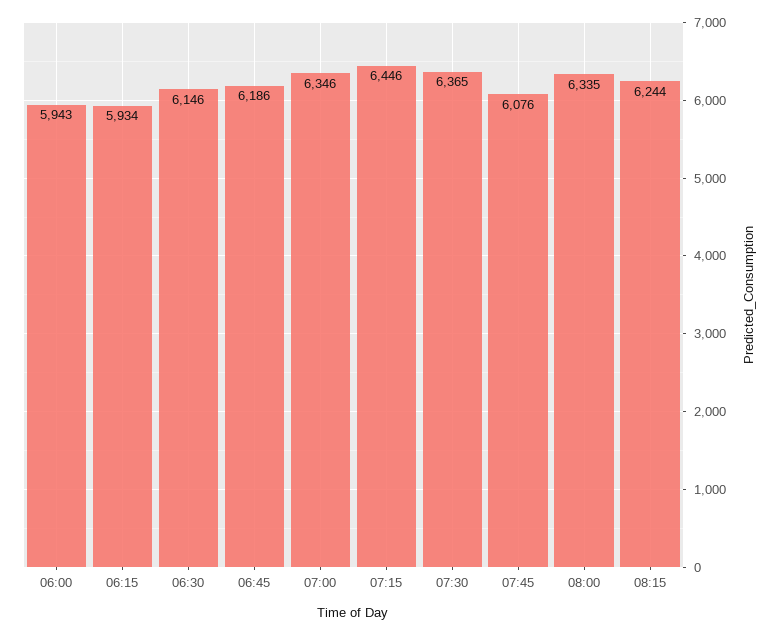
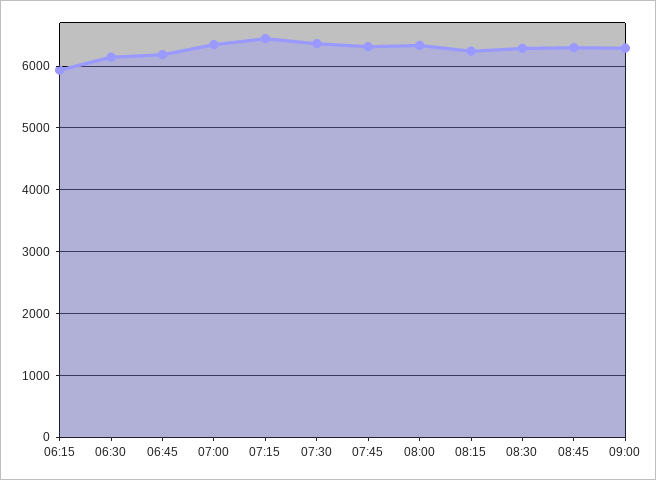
06:00: 5943 -> none
07:45: 6076 -> 6300
08:30: none -> 6300
08:45: none -> 6300
09:00: none -> 6300

